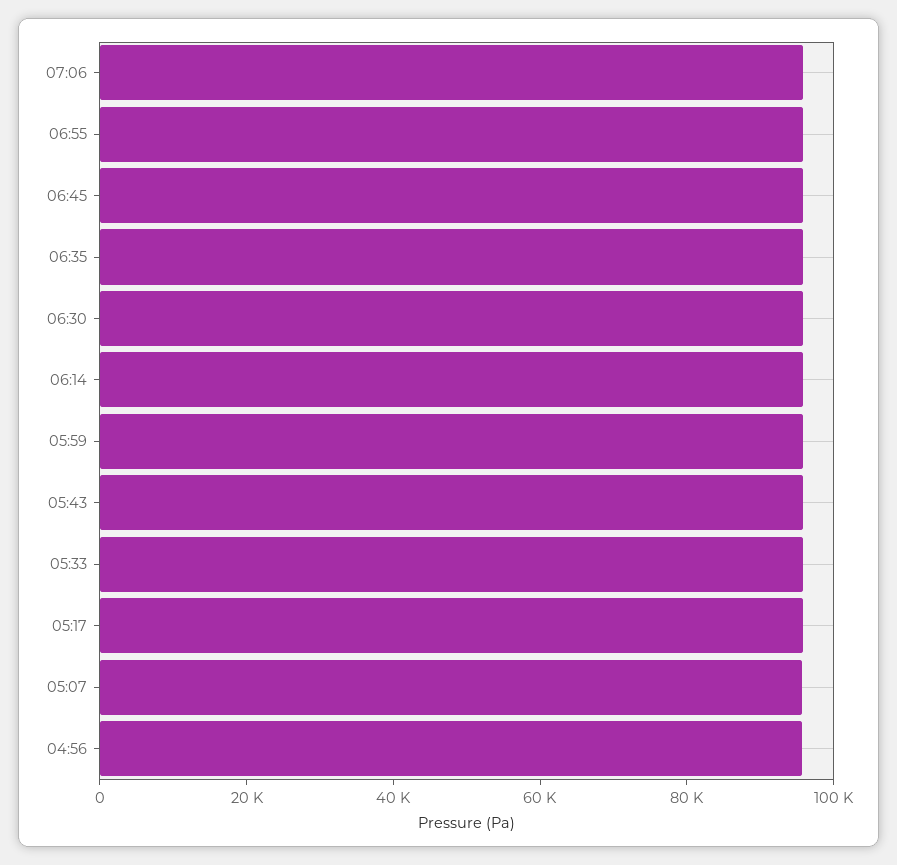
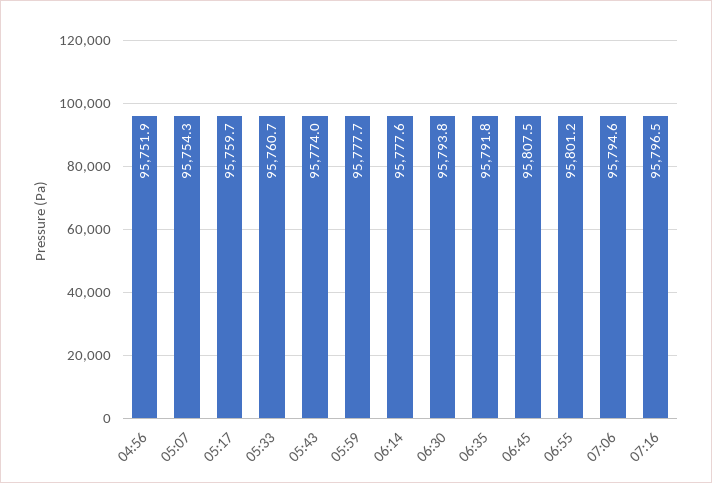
07:16: none -> 95796.5

